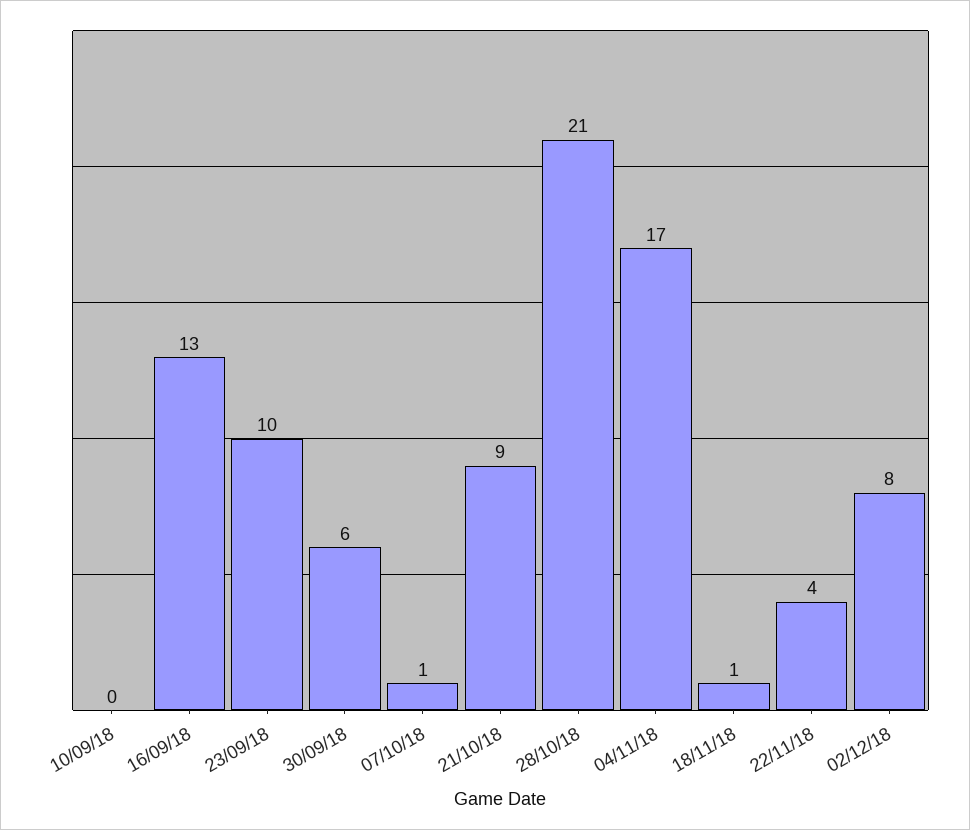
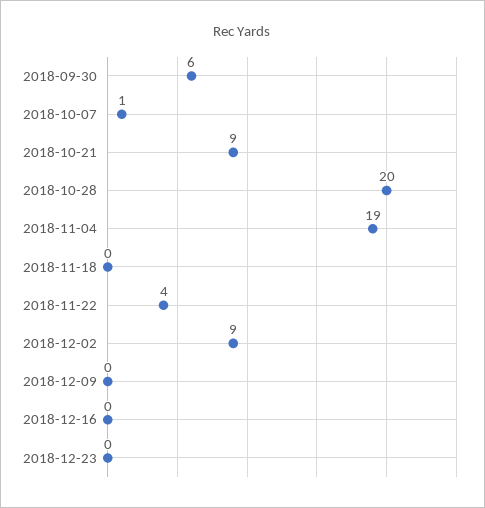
10/09/18: 0 -> none
16/09/18: 13 -> none
23/09/18: 10 -> none
28/10/18: 21 -> 20
04/11/18: 17 -> 19
18/11/18: 1 -> 0
02/12/18: 8 -> 9
2018-12-09: none -> 0
2018-12-16: none -> 0
2018-12-23: none -> 0

